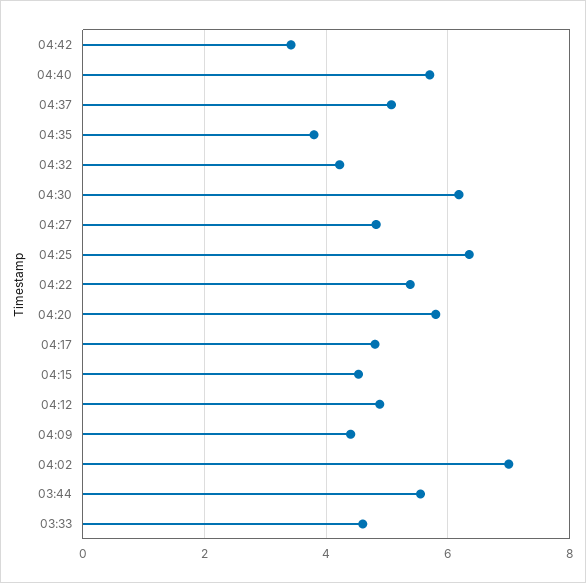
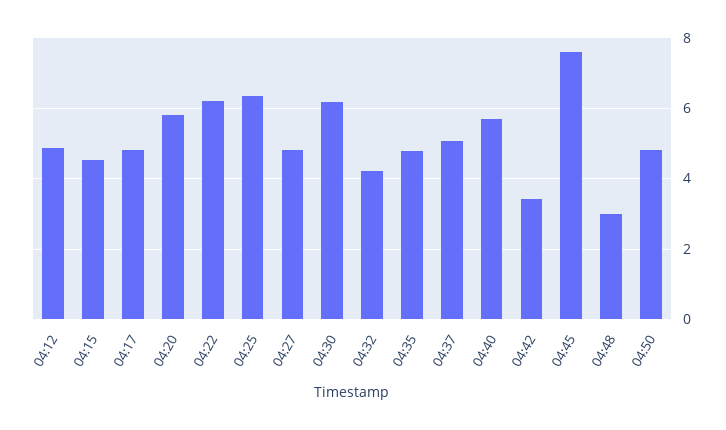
04:35: 3.8 -> 4.8
04:22: 5.4 -> 6.2
04:09: 4.4 -> none
04:02: 7 -> none
03:44: 5.6 -> none
03:33: 4.6 -> none
04:45: none -> 7.6
04:48: none -> 3
04:50: none -> 4.8

